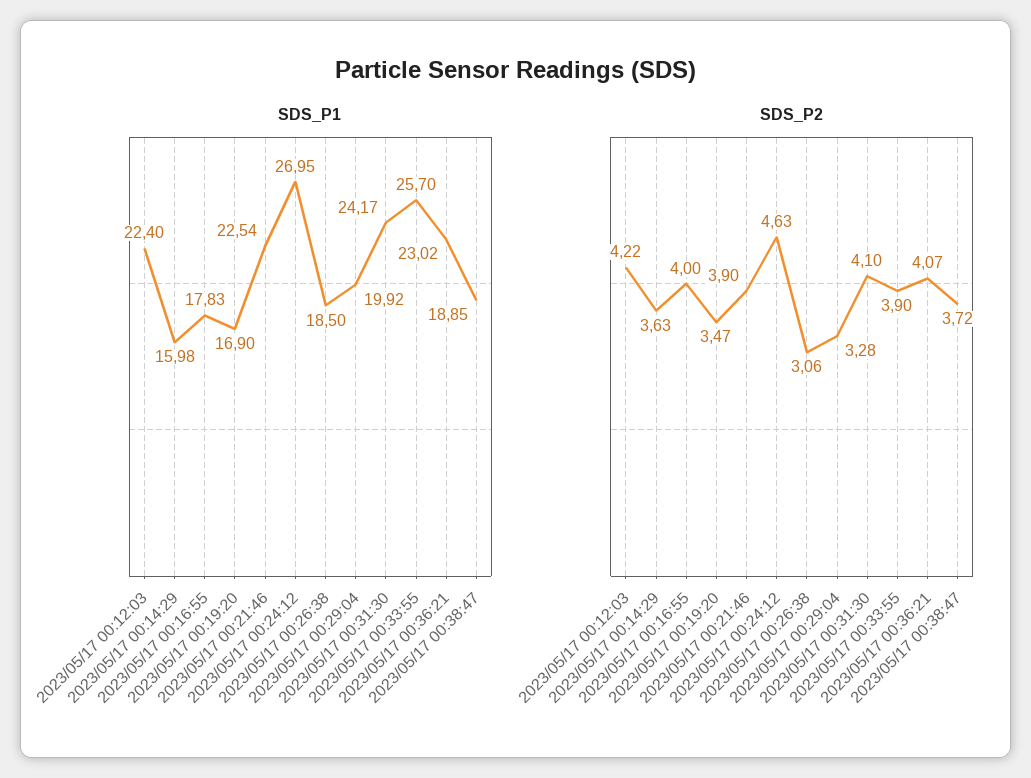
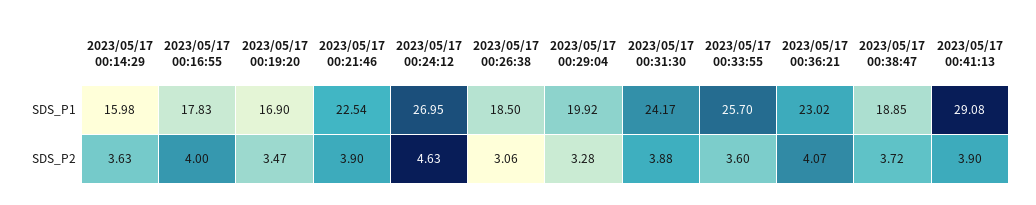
SDS_P1, 2023/05/17 00:12:03: 22.4 -> none
SDS_P2, 2023/05/17 00:12:03: 4.22 -> none
SDS_P2, 2023/05/17 00:31:30: 4.1 -> 3.88
SDS_P2, 2023/05/17 00:33:55: 3.9 -> 3.6
SDS_P1, 2023/05/17 00:41:13: none -> 29.08
SDS_P2, 2023/05/17 00:41:13: none -> 3.9

